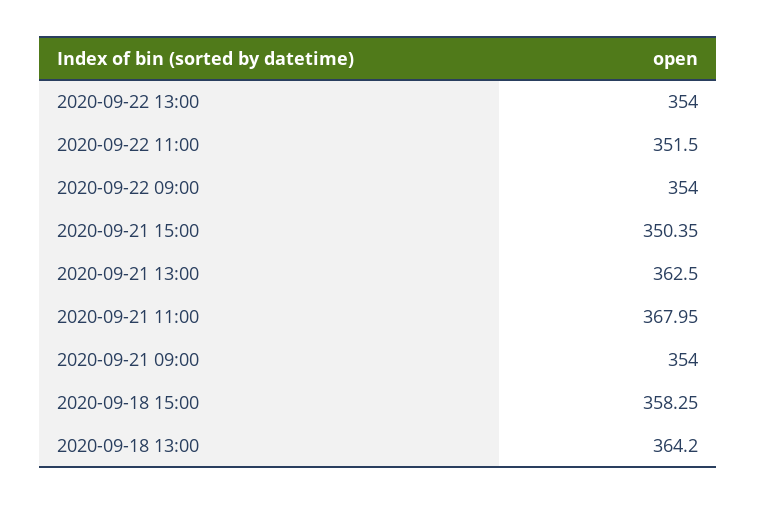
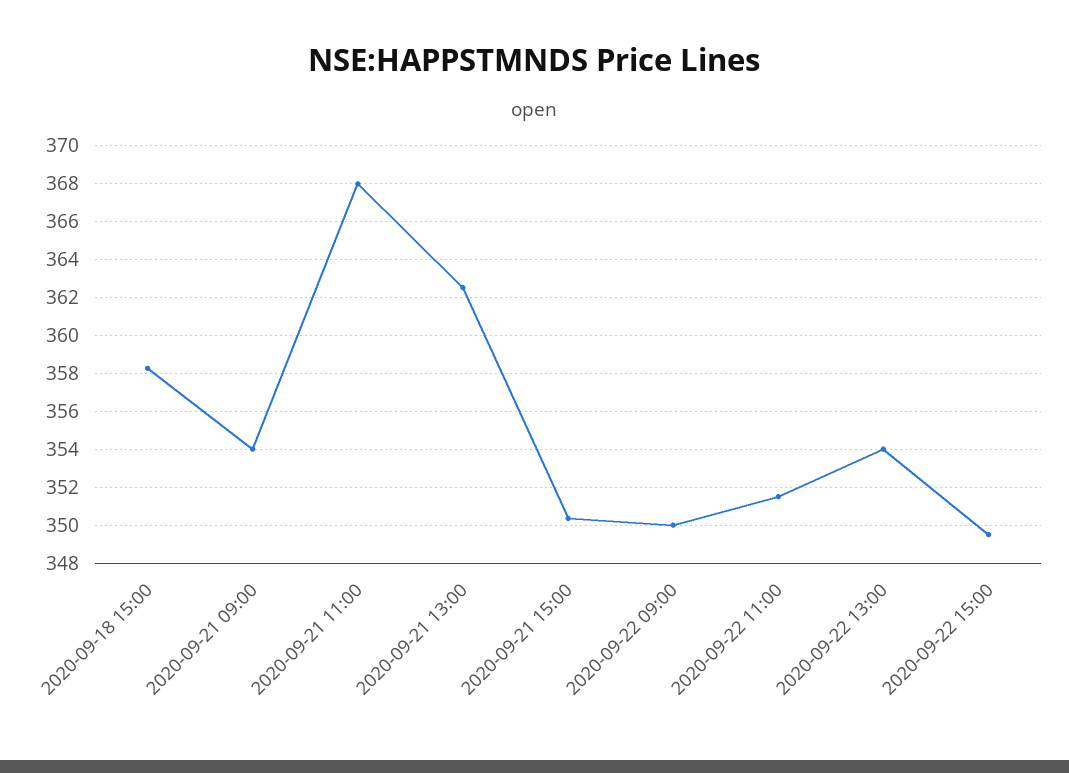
2020-09-22 09:00: 354 -> 350
2020-09-18 13:00: 364.2 -> none
2020-09-22 15:00: none -> 349.5

